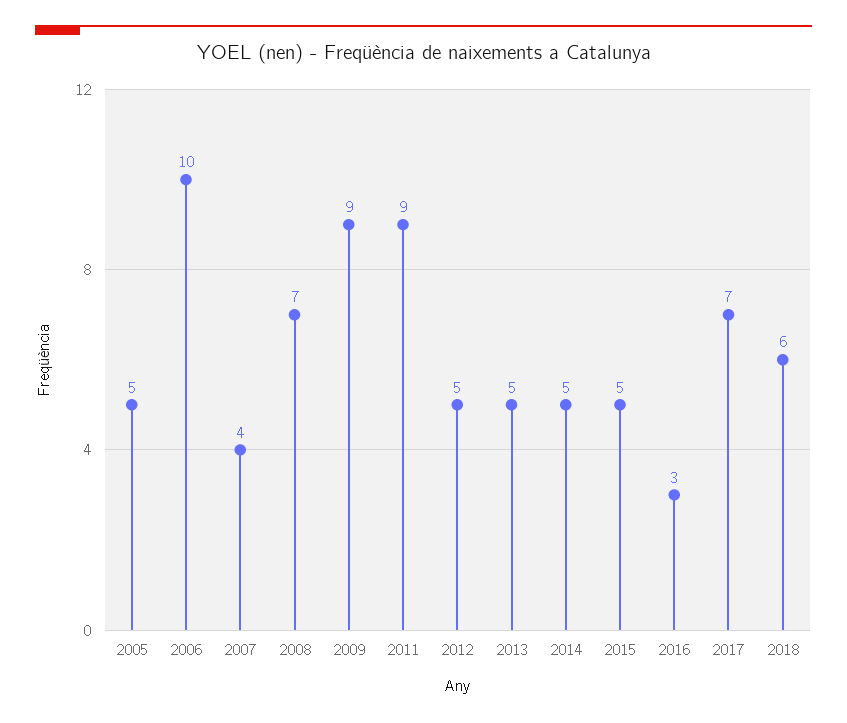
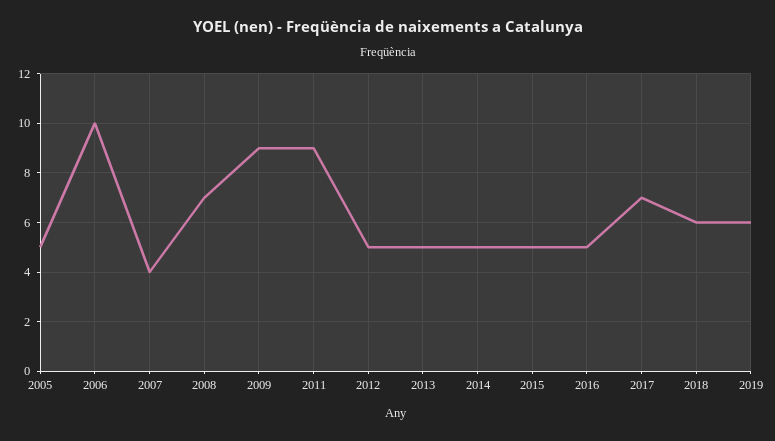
2016: 3 -> 5
2019: none -> 6

